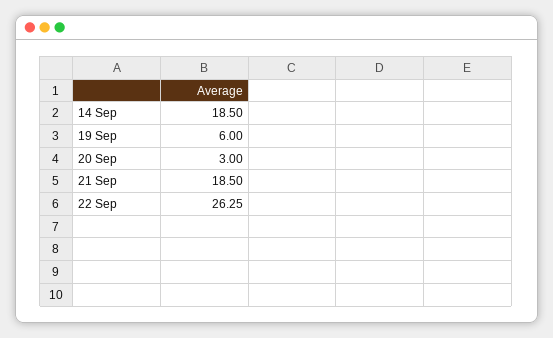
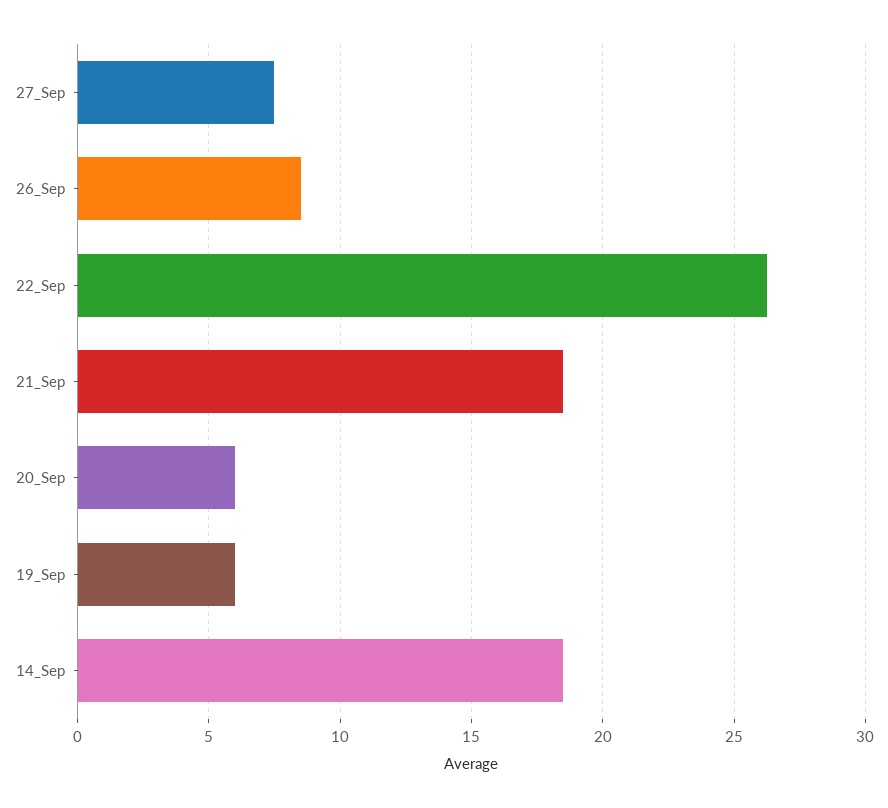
20 Sep: 3 -> 6
27_Sep: none -> 7.5
26_Sep: none -> 8.5

